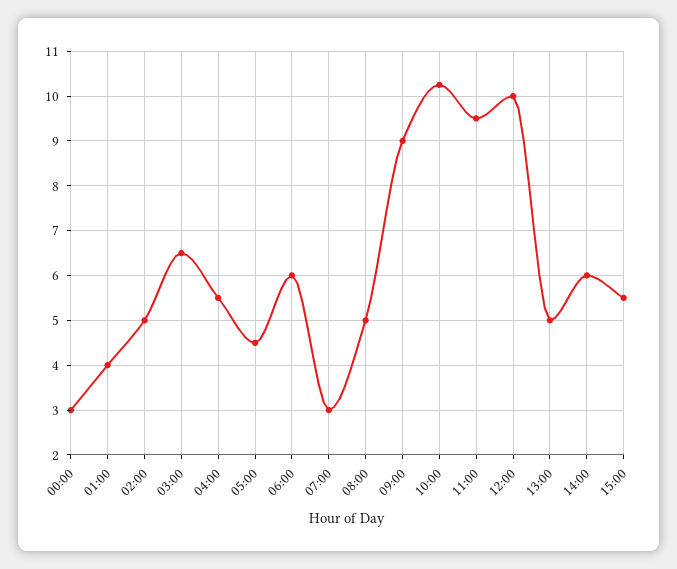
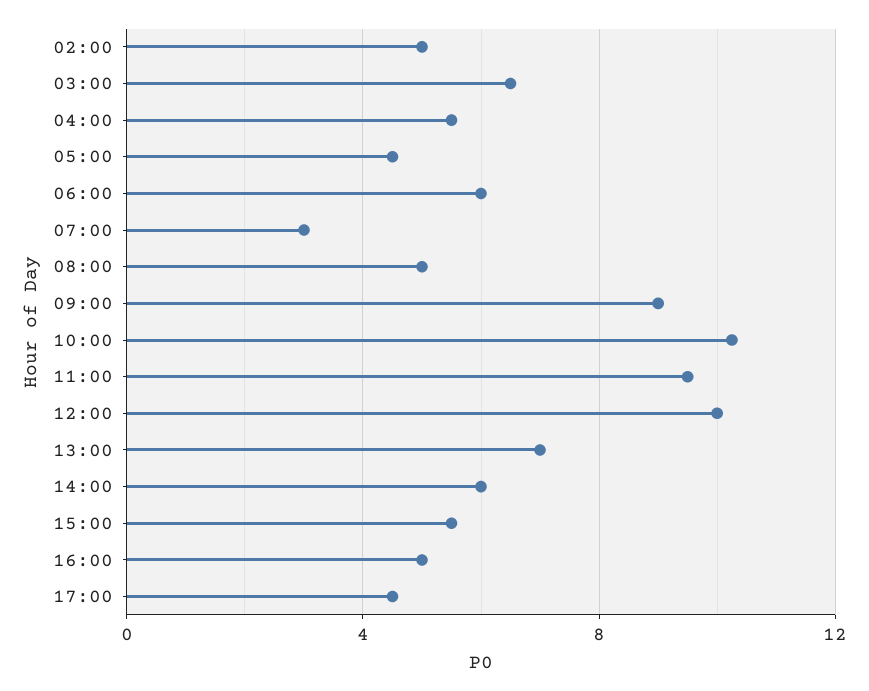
00:00: 3 -> none
01:00: 4 -> none
13:00: 5 -> 7
16:00: none -> 5
17:00: none -> 4.5

